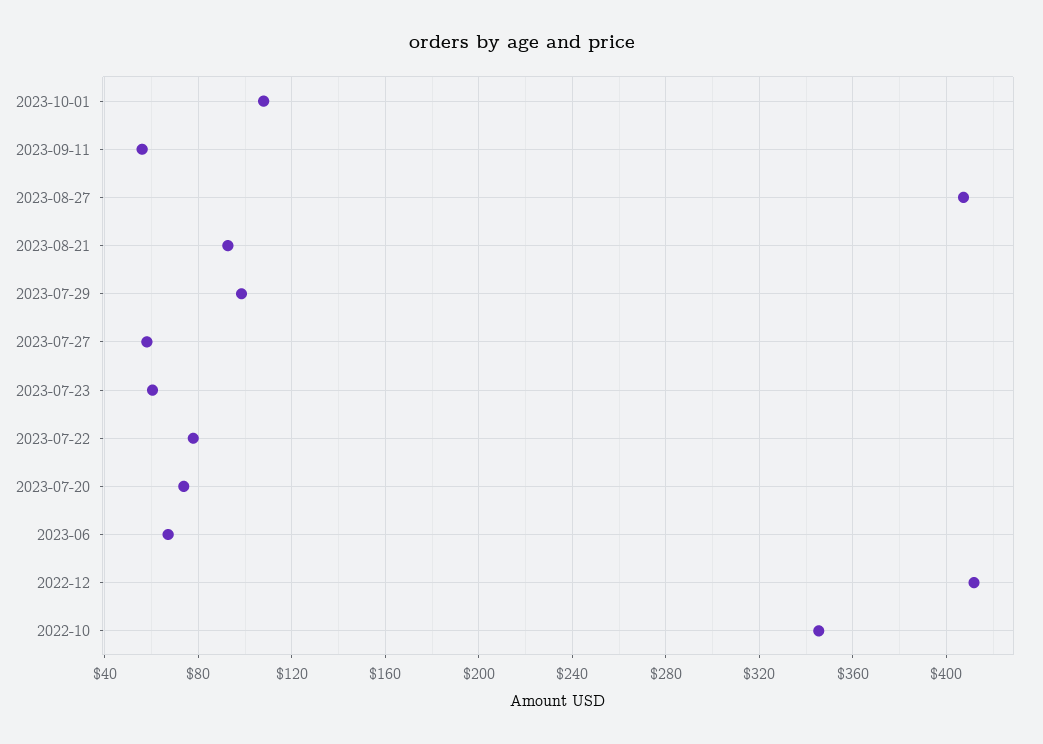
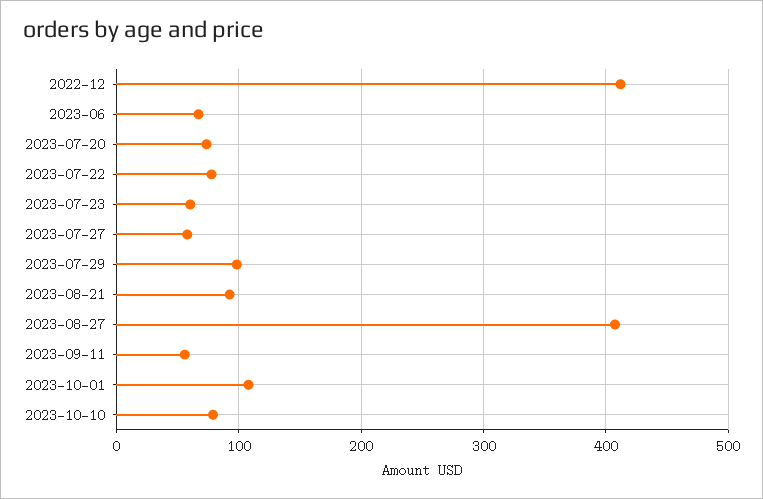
2022-10: 345 -> none
2023-10-10: none -> 80

